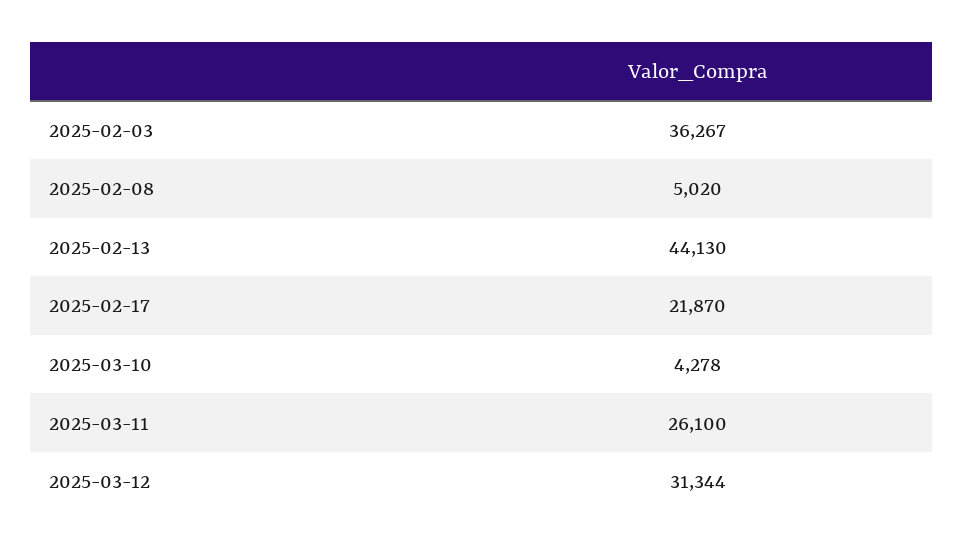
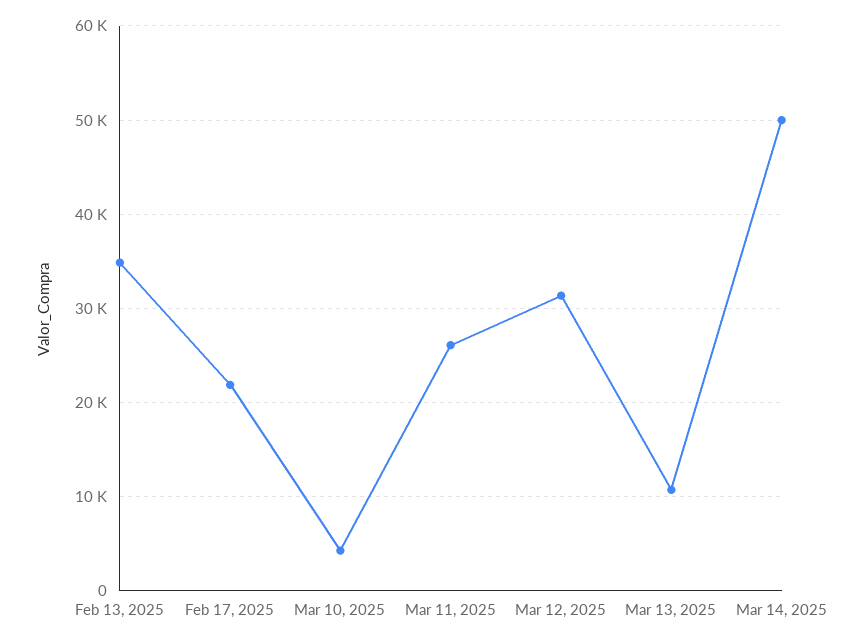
2025-02-03: 36267 -> none
2025-02-08: 5020 -> none
2025-02-13: 44130 -> 35000
Mar 13, 2025: none -> 11000
Mar 14, 2025: none -> 50000

